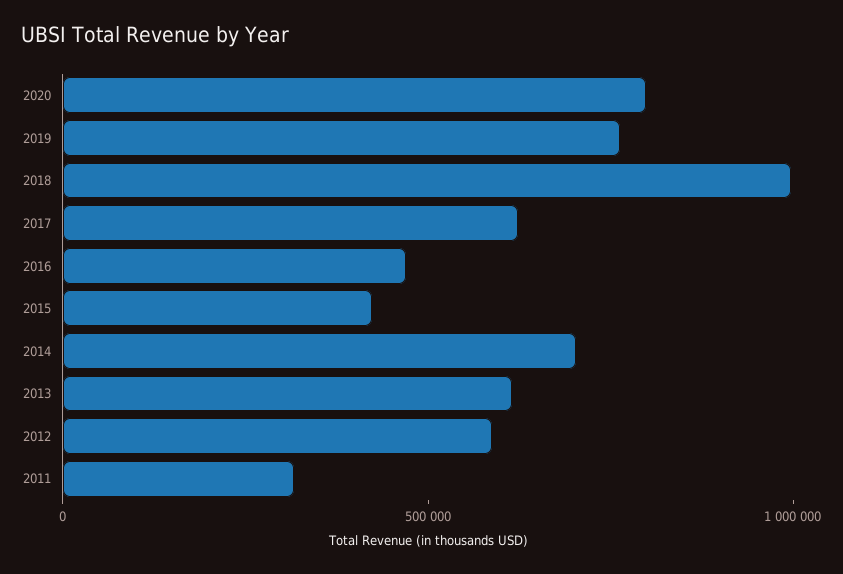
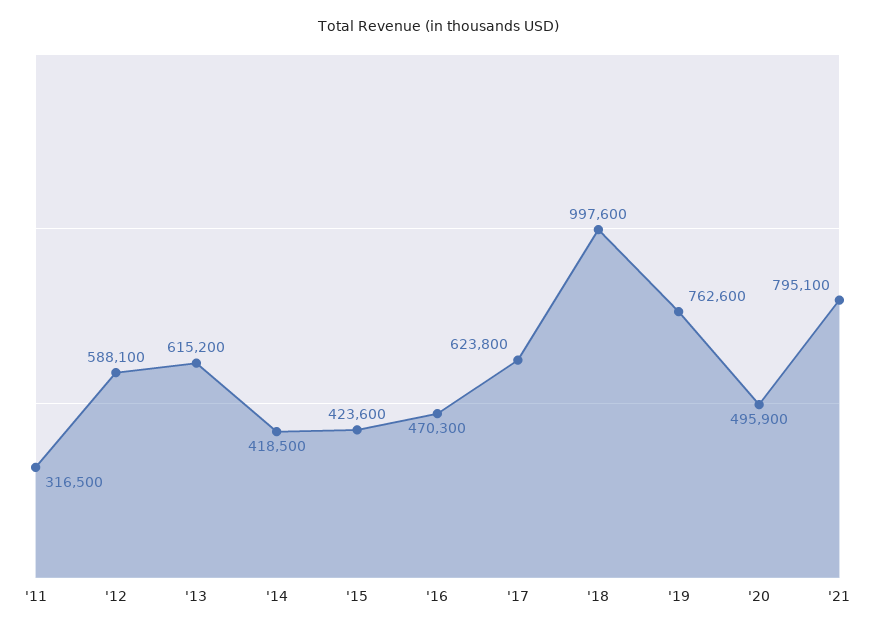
2020: 800000 -> 495900
2014: 700000 -> 418500
'21: none -> 795100

